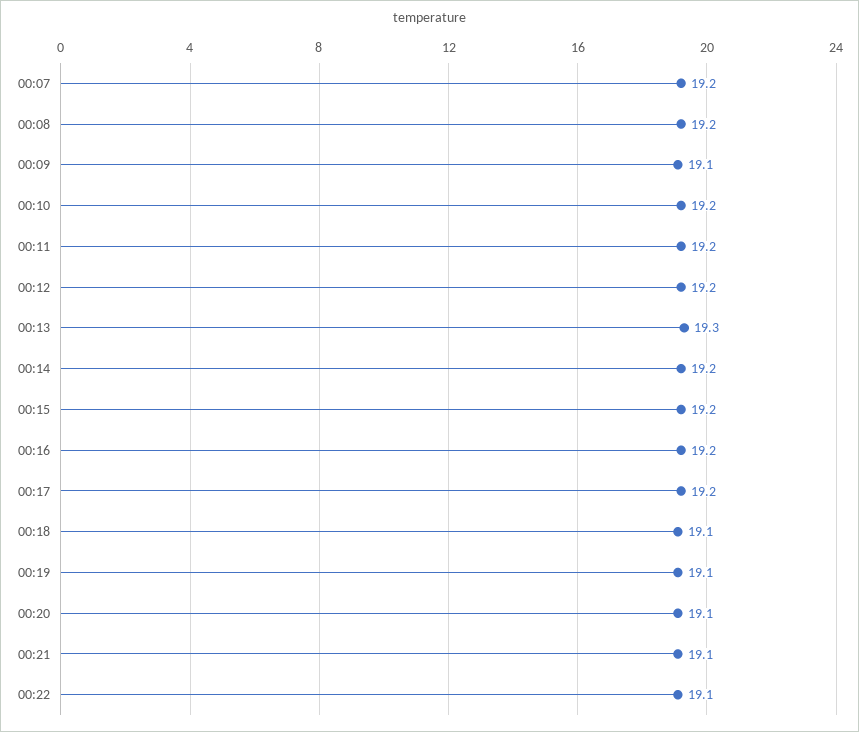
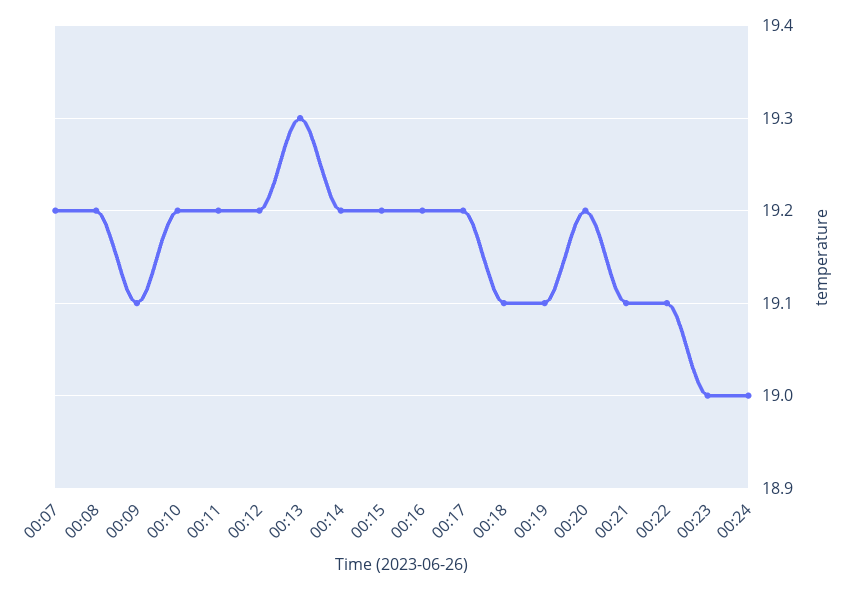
00:20: 19.1 -> 19.2
00:23: none -> 19
00:24: none -> 19

